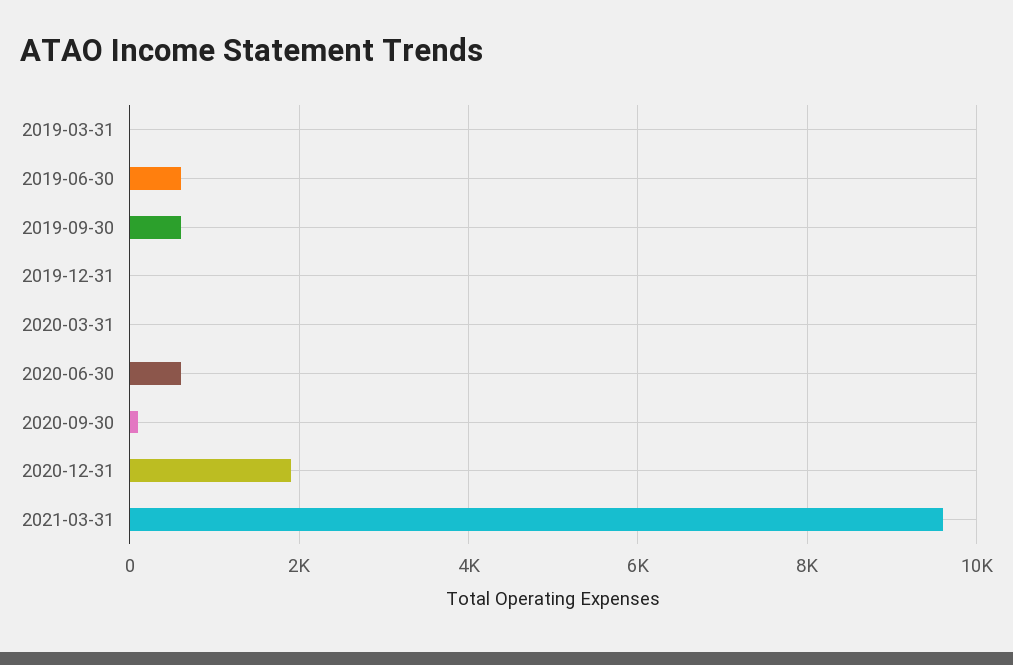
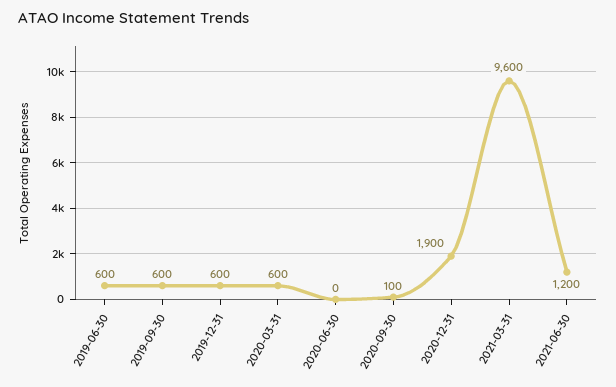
2019-03-31: 0 -> none
2019-12-31: 0 -> 600
2020-03-31: 0 -> 600
2020-06-30: 600 -> 0
2021-06-30: none -> 1200

